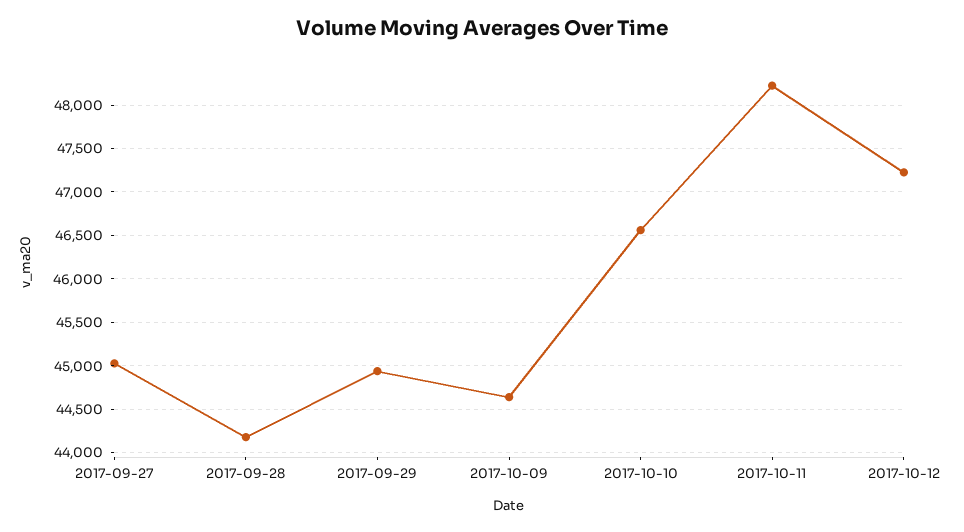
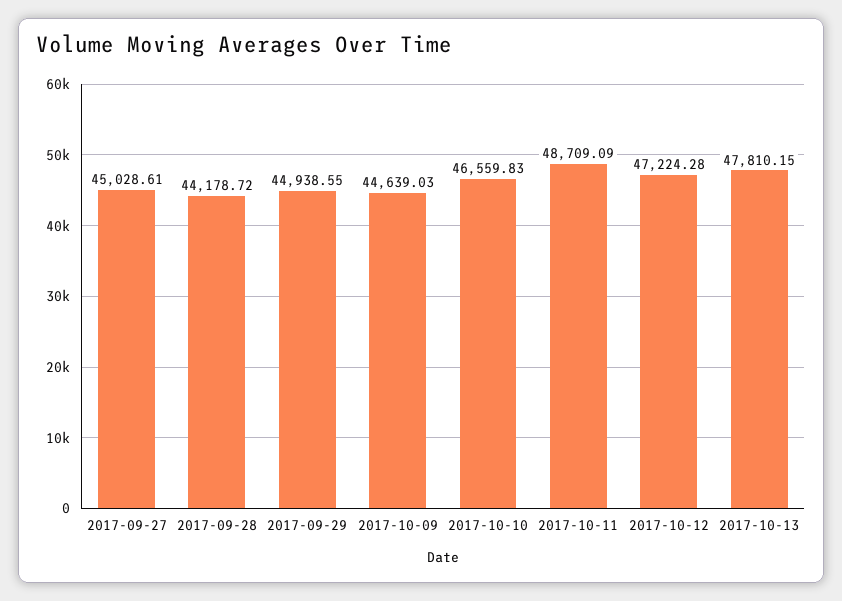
2017-10-11: 48200 -> 48709.09
2017-10-13: none -> 47810.15

